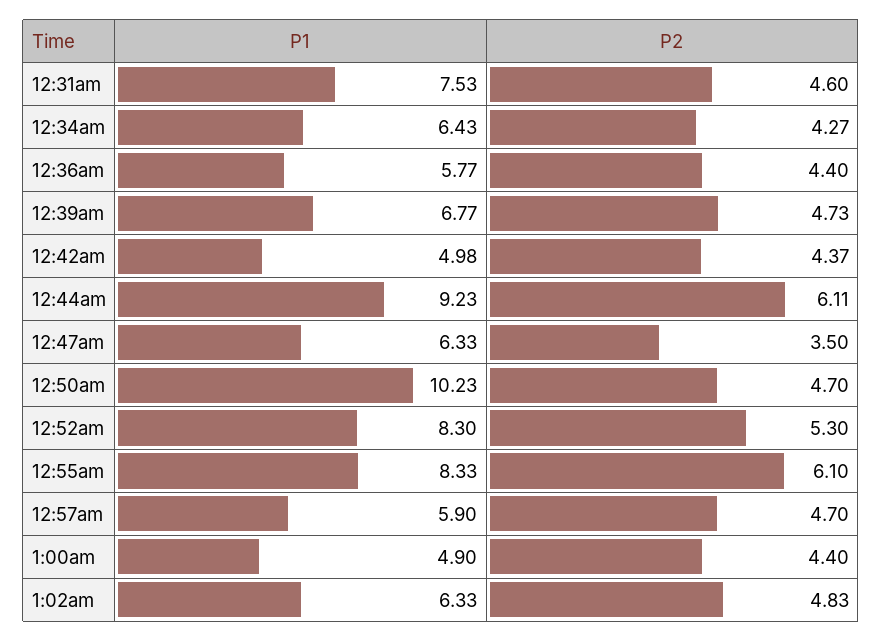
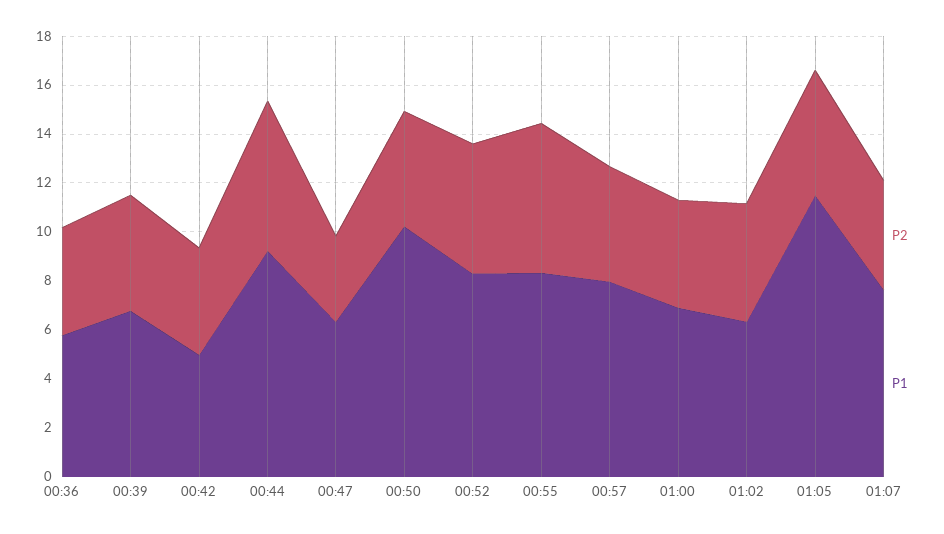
P1, 12:31am: 7.53 -> none
P2, 12:31am: 4.6 -> none
P1, 12:34am: 6.43 -> none
P2, 12:34am: 4.27 -> none
P1, 12:57am: 5.9 -> 8
P1, 1:00am: 4.9 -> 7
P2, 01:05: none -> 5
P1, 01:05: none -> 11.5
P2, 01:07: none -> 4.5
P1, 01:07: none -> 7.5

